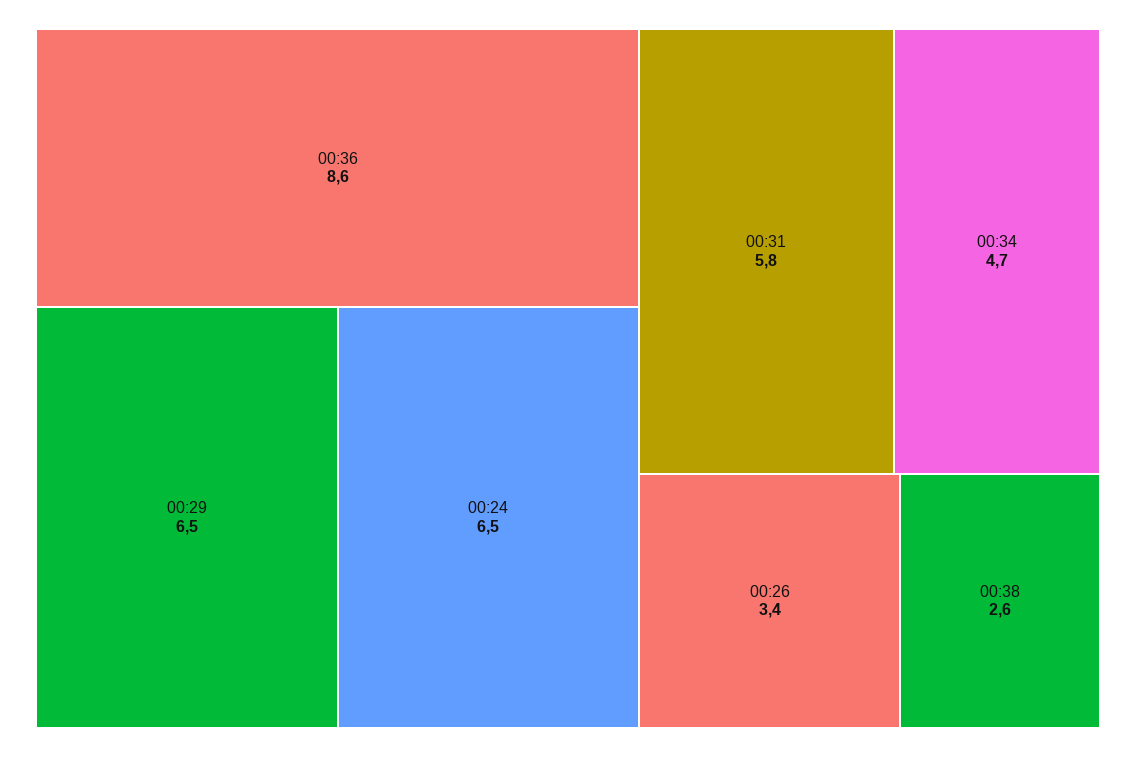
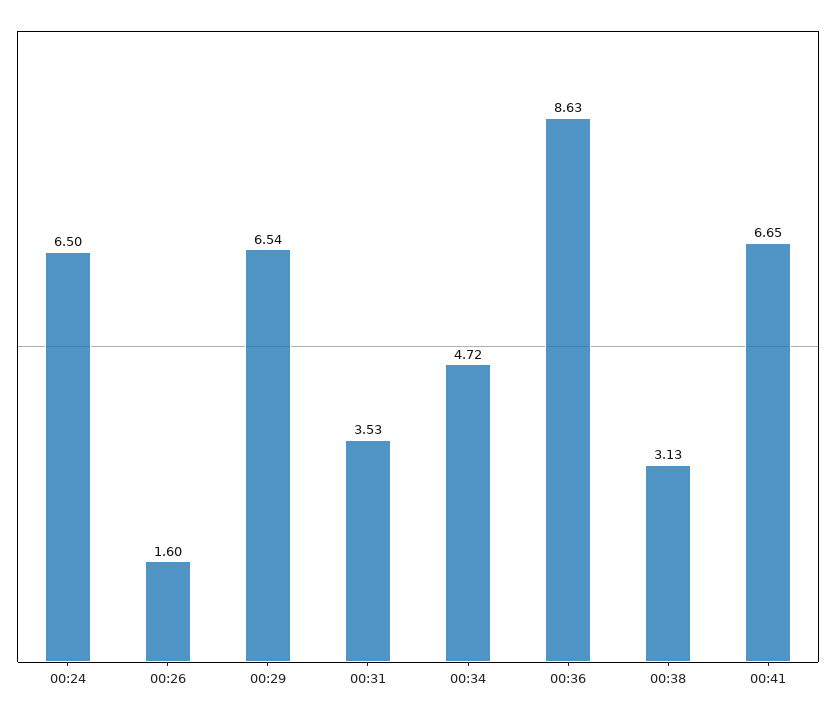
00:31: 5.8 -> 3.53
00:26: 3.4 -> 1.6
00:38: 2.6 -> 3.13
00:41: none -> 6.65

